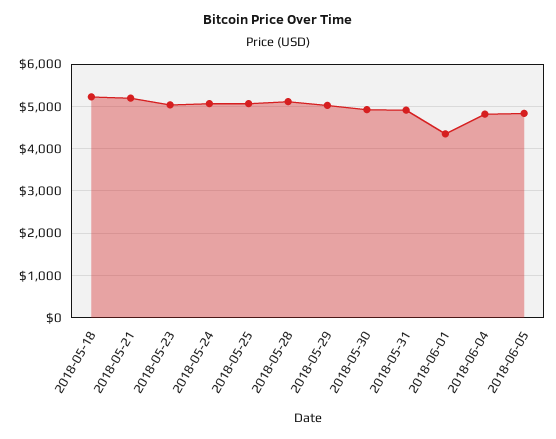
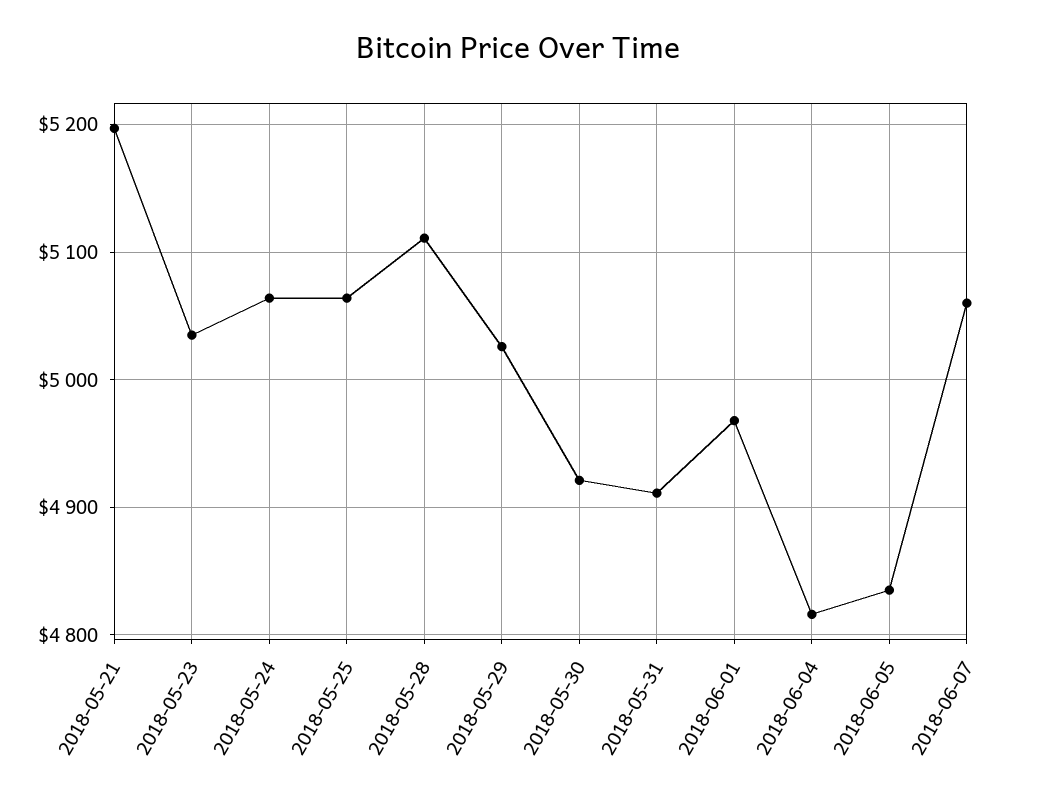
2018-05-18: 5200 -> none
2018-06-01: 4400 -> 4970
2018-06-07: none -> 5060

